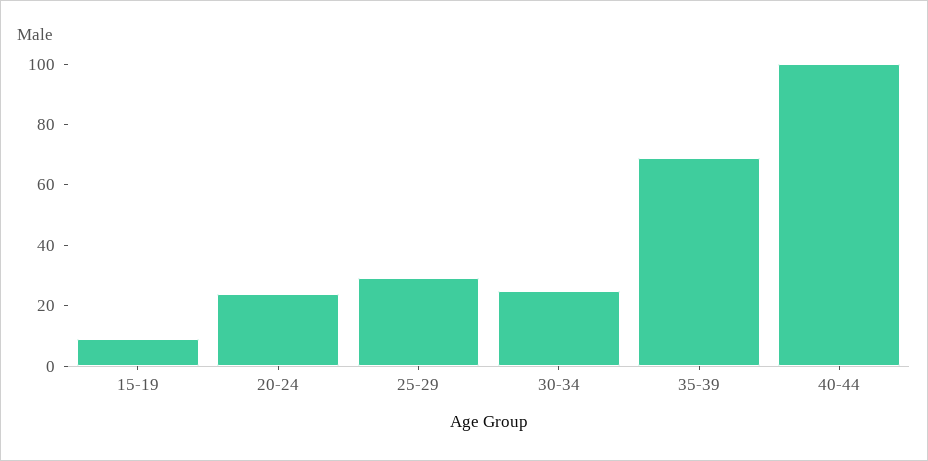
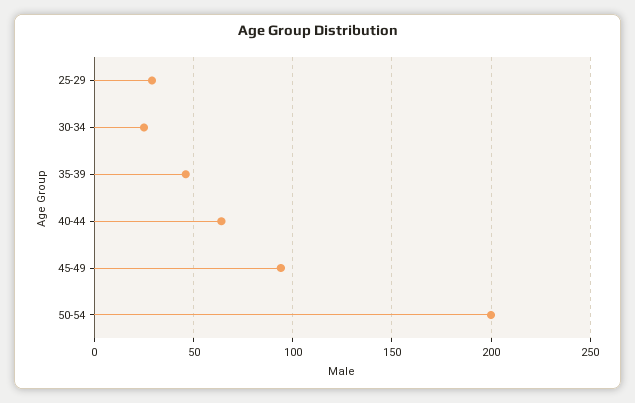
15-19: 10 -> none
20-24: 25 -> none
35-39: 70 -> 45
40-44: 100 -> 65
45-49: none -> 95
50-54: none -> 200

